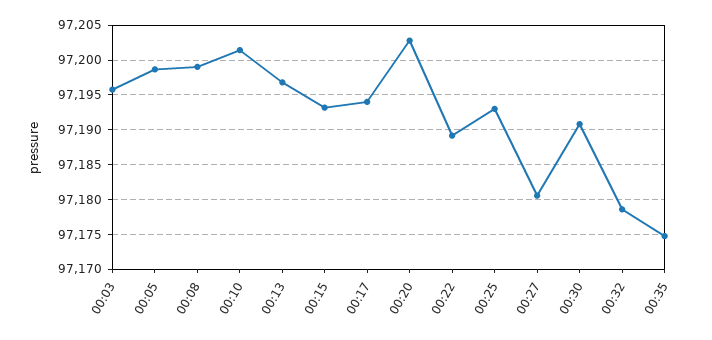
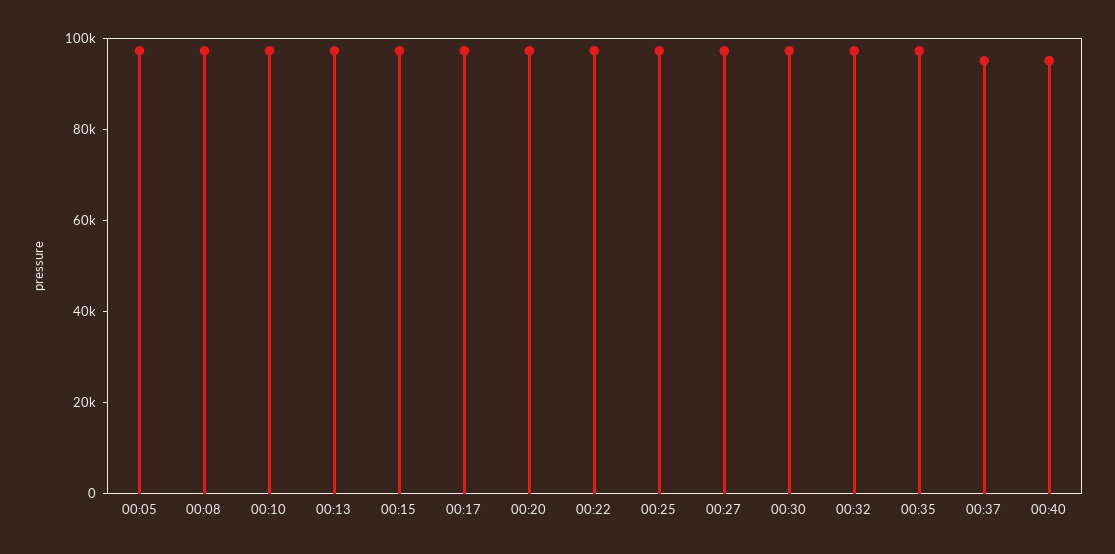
00:03: 97196 -> none
00:37: none -> 95000
00:40: none -> 95000

